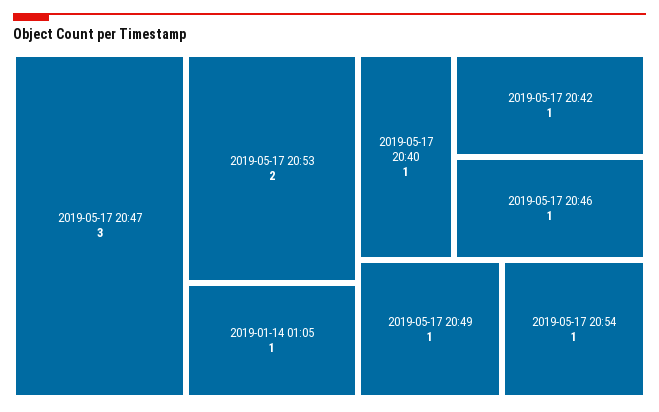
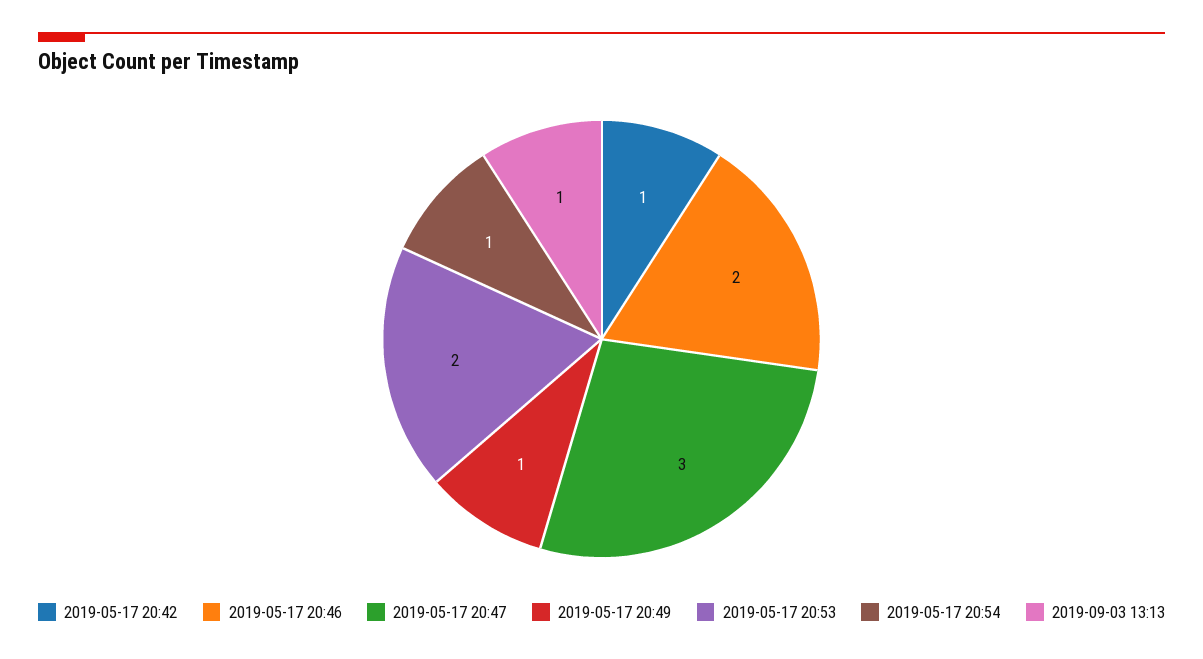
2019-01-14 01:05: 1 -> none
2019-05-17 20:40: 1 -> none
2019-05-17 20:46: 1 -> 2
2019-09-03 13:13: none -> 1

